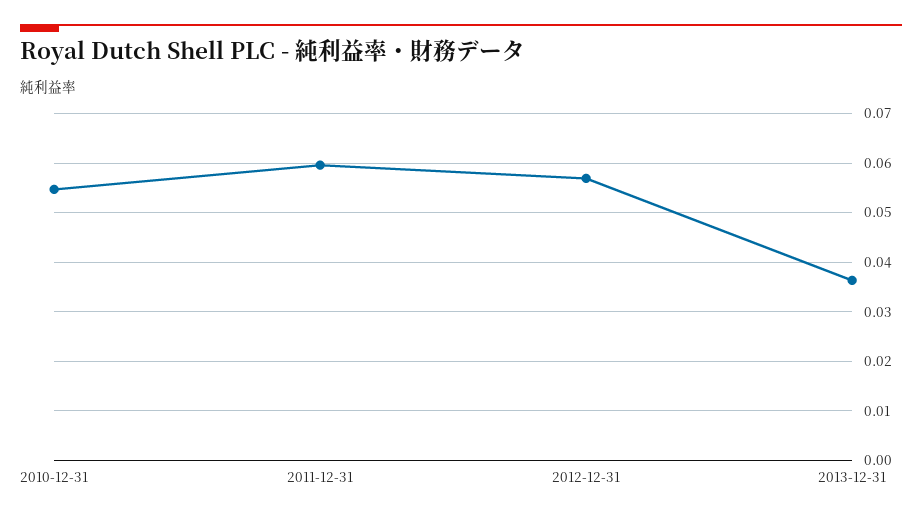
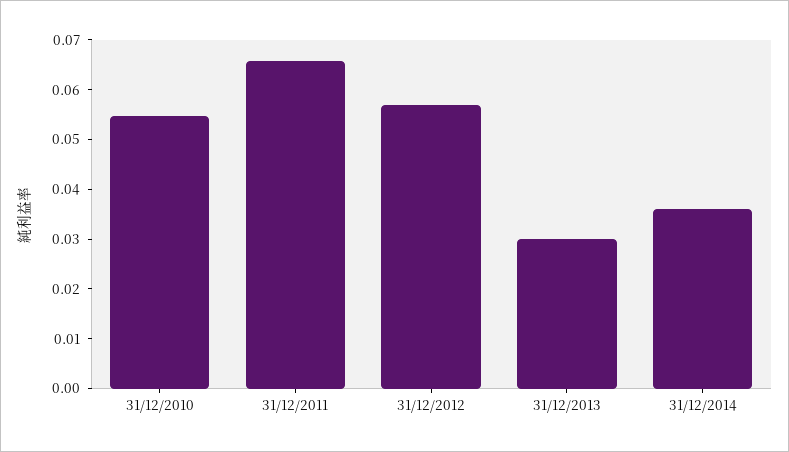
2011-12-31: 0.06 -> 0.066
2013-12-31: 0.036 -> 0.03
31/12/2014: none -> 0.036

